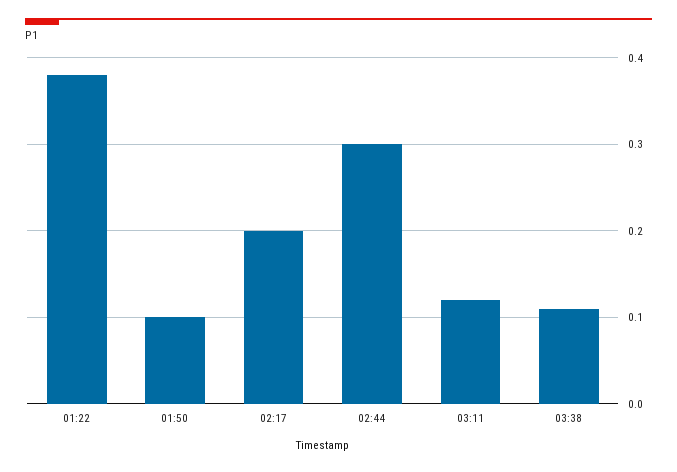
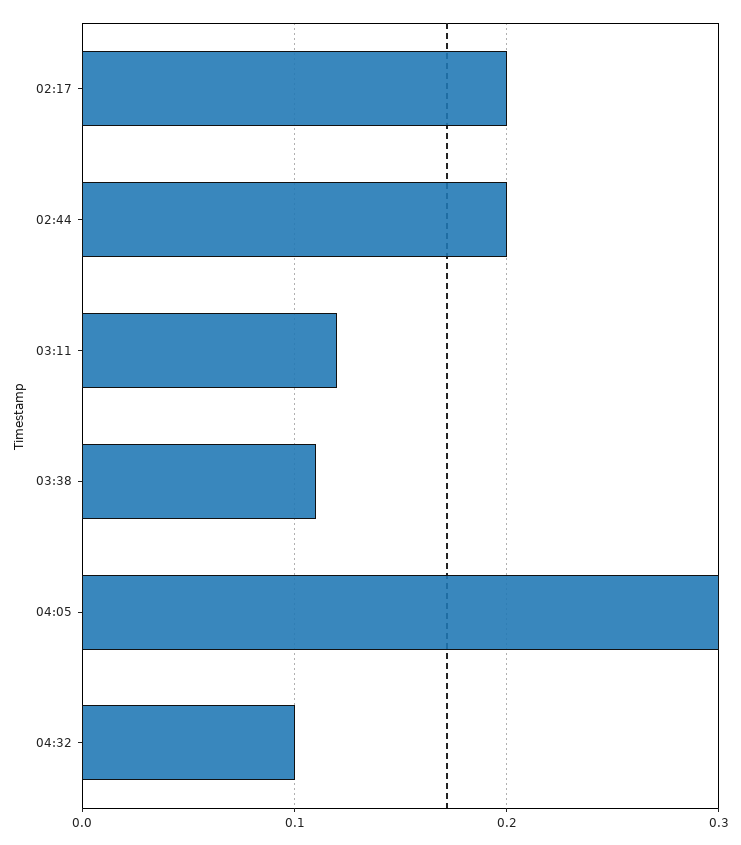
01:22: 0.38 -> none
01:50: 0.1 -> none
02:44: 0.3 -> 0.2
04:05: none -> 0.3
04:32: none -> 0.1

